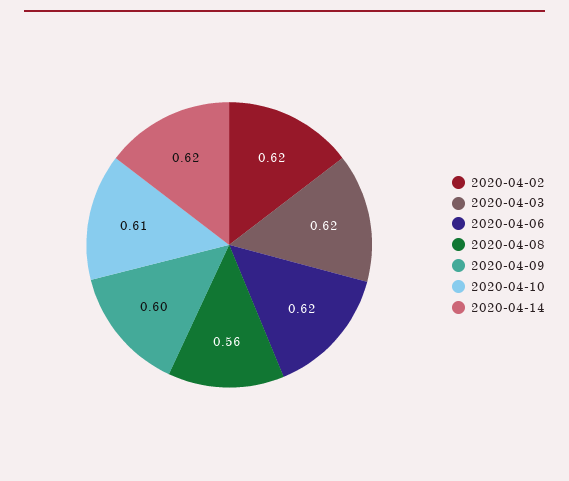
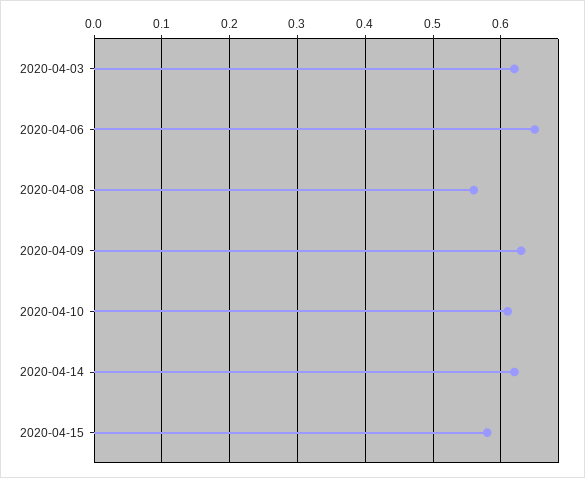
2020-04-02: 0.62 -> none
2020-04-06: 0.62 -> 0.65
2020-04-09: 0.6 -> 0.63
2020-04-15: none -> 0.58

